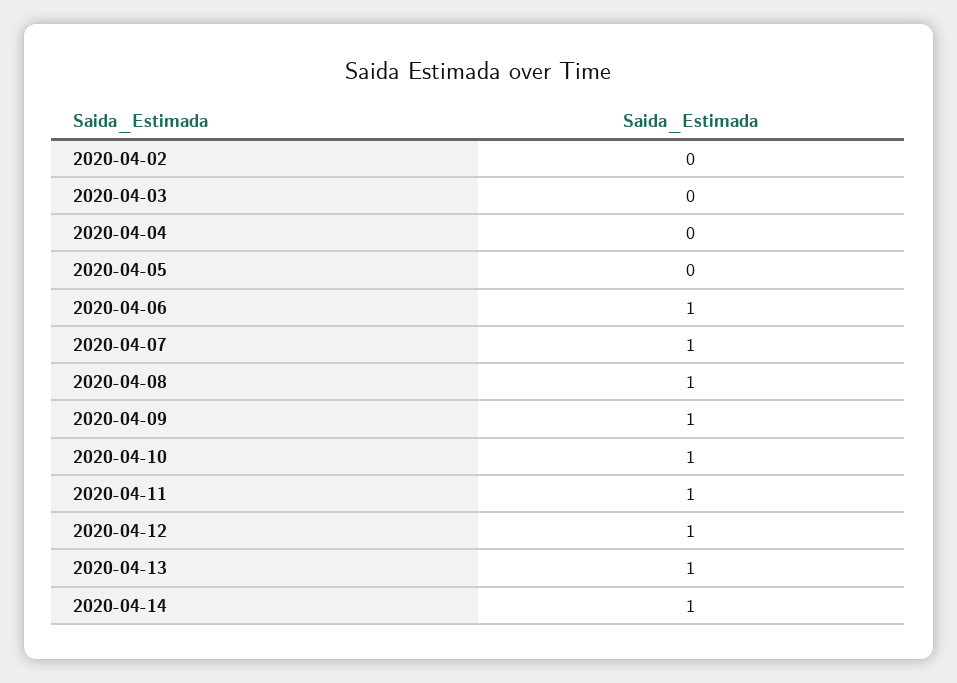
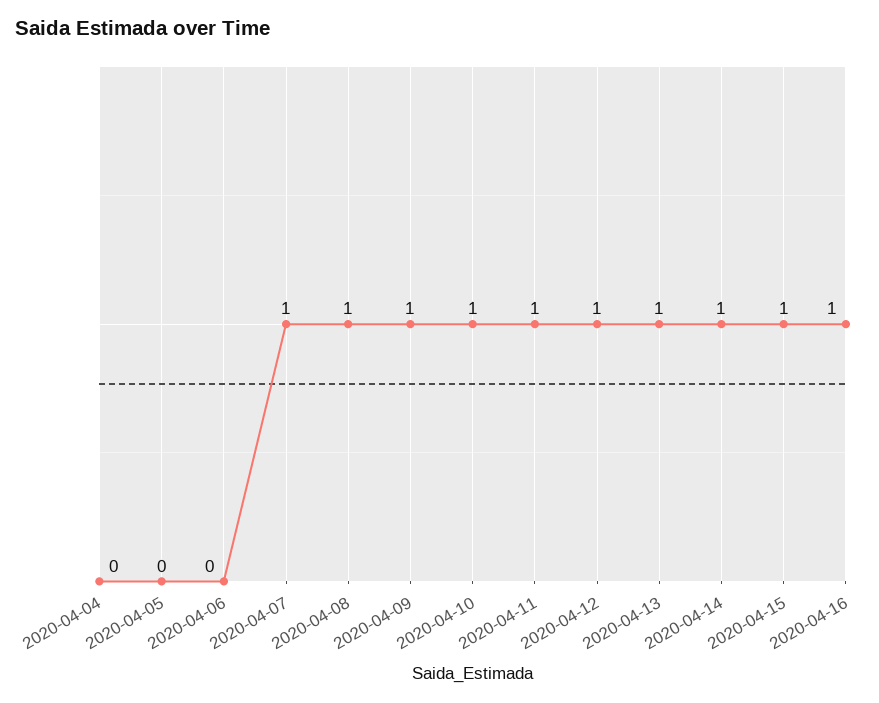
2020-04-02: 0 -> none
2020-04-03: 0 -> none
2020-04-06: 1 -> 0
2020-04-15: none -> 1
2020-04-16: none -> 1

